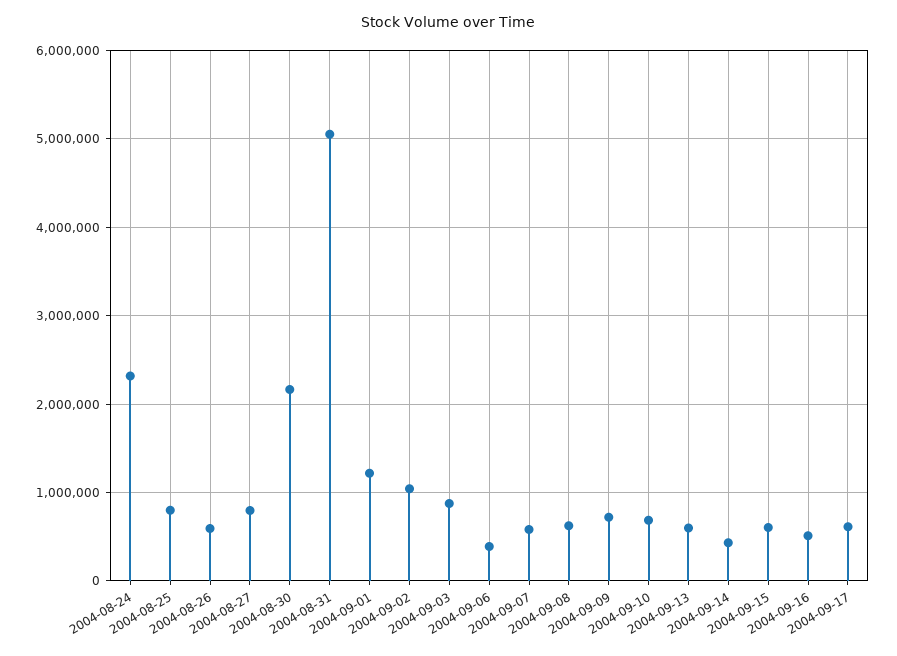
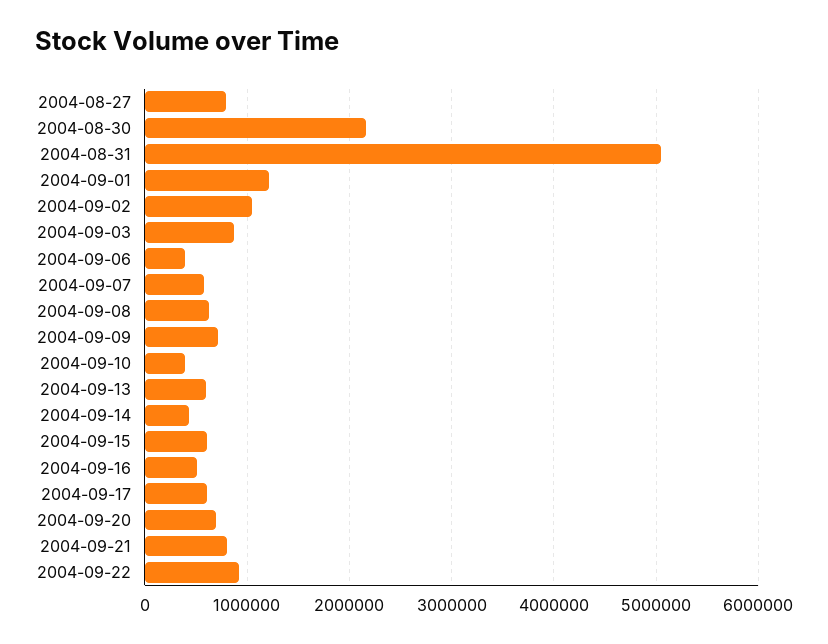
2004-08-24: 2300000 -> none
2004-08-25: 800000 -> none
2004-08-26: 600000 -> none
2004-09-10: 700000 -> 400000
2004-09-20: none -> 700000
2004-09-21: none -> 800000
2004-09-22: none -> 900000

